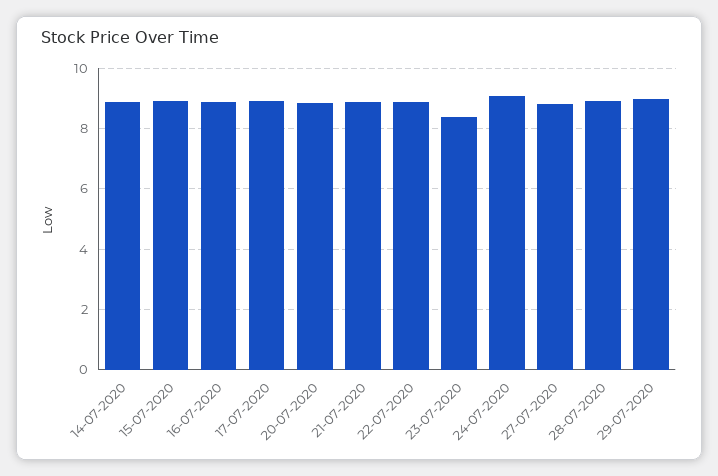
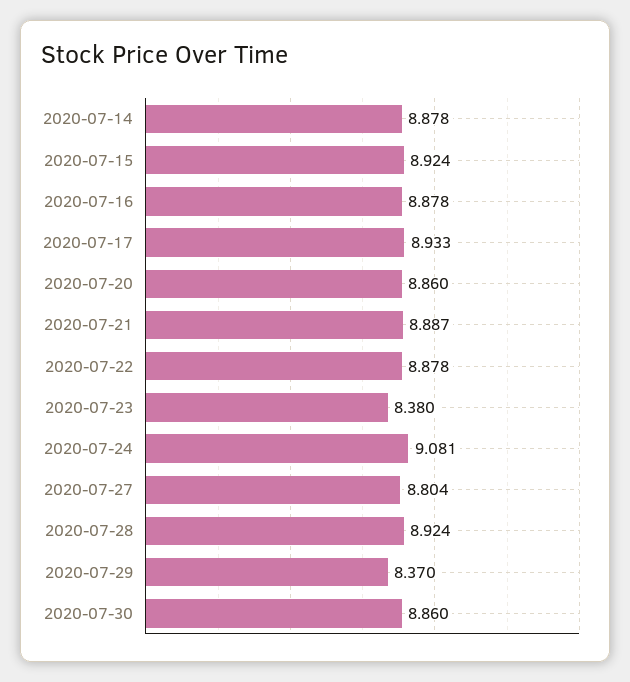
29-07-2020: 9 -> 8.37
2020-07-30: none -> 8.86

